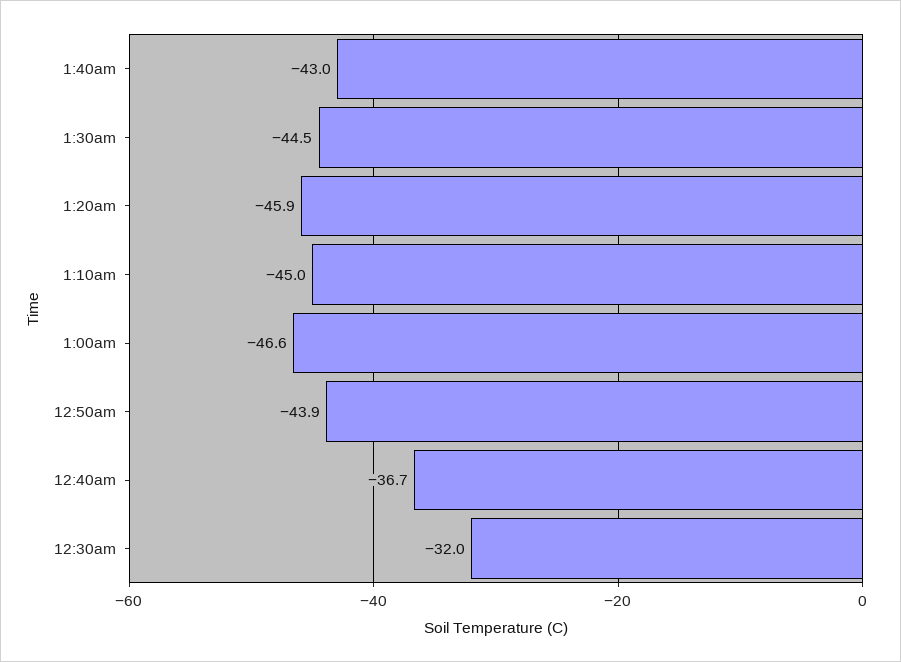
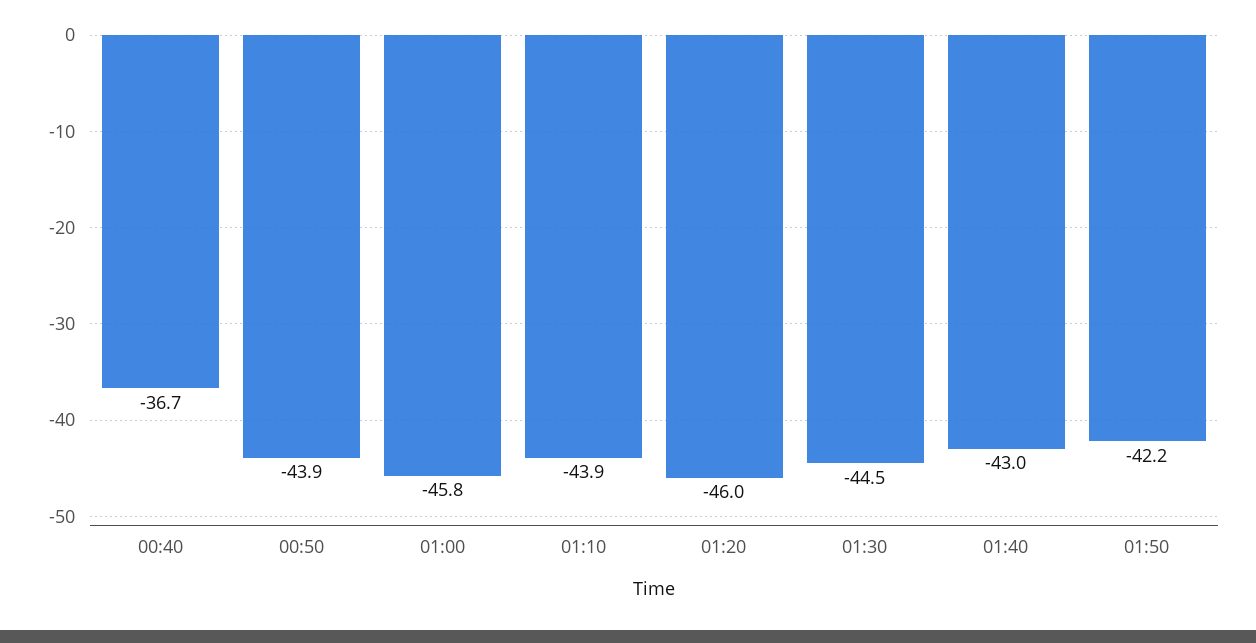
1:20am: -45.9 -> -46
1:10am: -45 -> -43.9
1:00am: -46.6 -> -45.8
12:30am: -32 -> none
01:50: none -> -42.2

